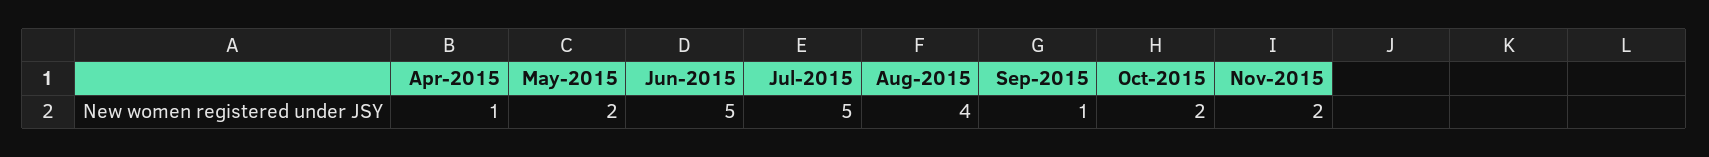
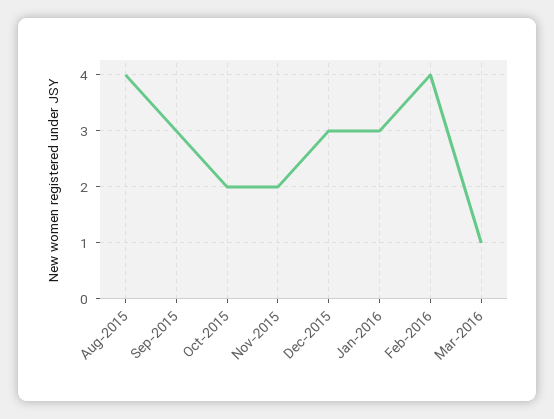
Apr-2015: 1 -> none
May-2015: 2 -> none
Jun-2015: 5 -> none
Jul-2015: 5 -> none
Sep-2015: 1 -> 3
Dec-2015: none -> 3
Jan-2016: none -> 3
Feb-2016: none -> 4
Mar-2016: none -> 1

